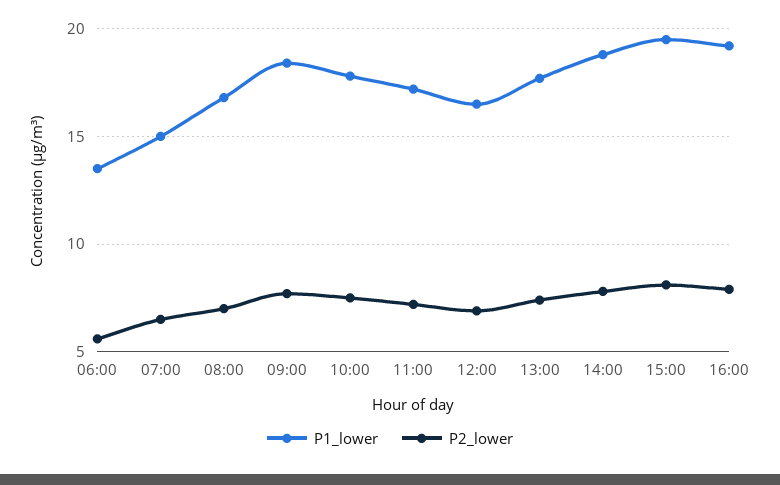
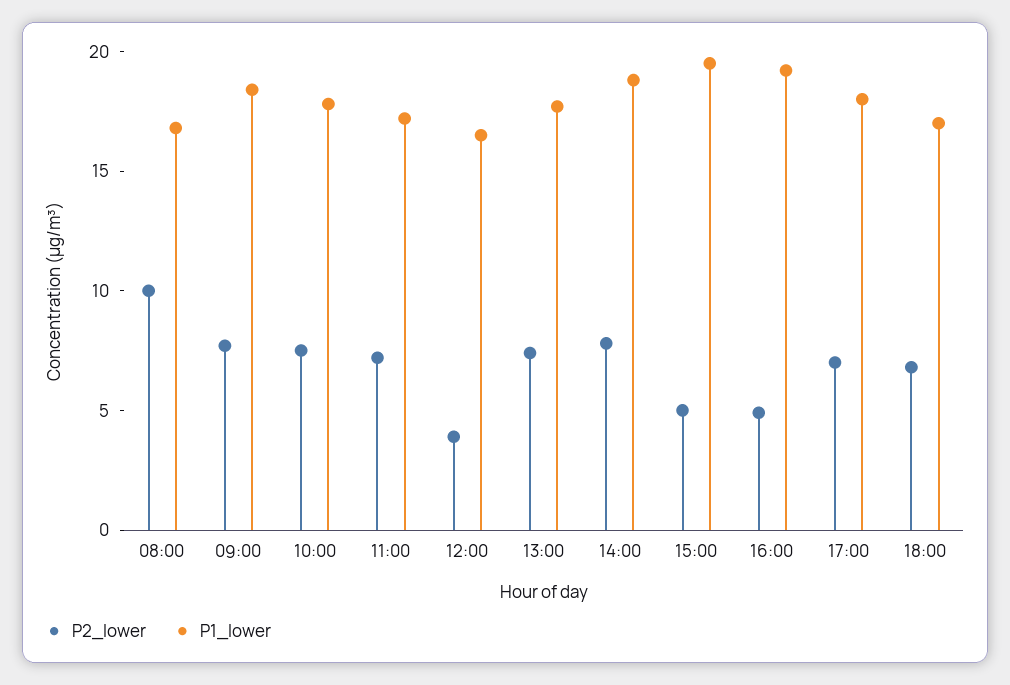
P1_lower, 06:00: 13.5 -> none
P2_lower, 06:00: 5.5 -> none
P1_lower, 07:00: 15 -> none
P2_lower, 07:00: 6.5 -> none
P2_lower, 08:00: 7 -> 10
P2_lower, 12:00: 7 -> 4
P2_lower, 15:00: 8 -> 5
P2_lower, 16:00: 8 -> 5
P2_lower, 17:00: none -> 7
P1_lower, 17:00: none -> 18
P2_lower, 18:00: none -> 7
P1_lower, 18:00: none -> 17

